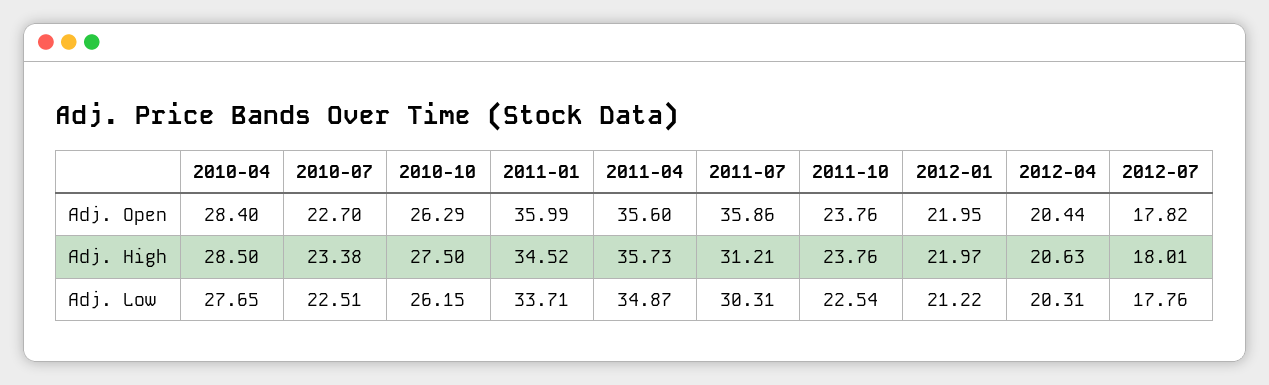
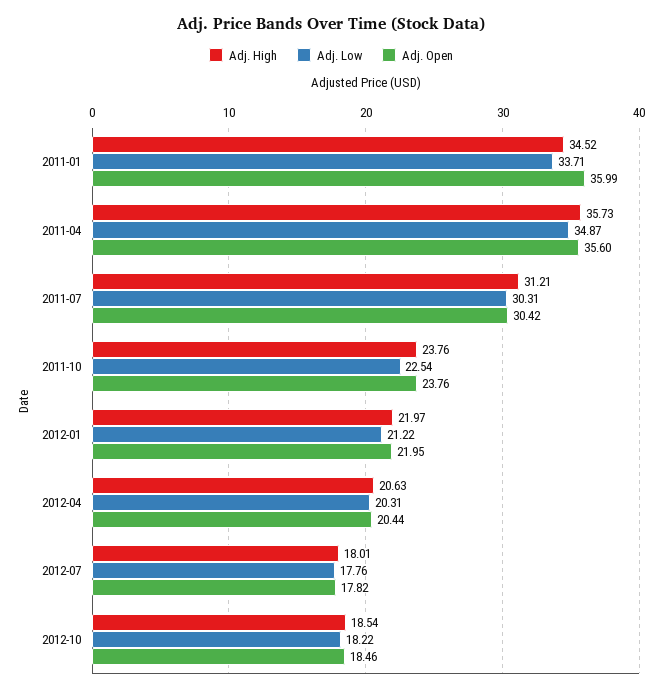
Adj. Open, 2010-04: 28.4 -> none
Adj. Open, 2010-07: 22.7 -> none
Adj. Open, 2010-10: 26.29 -> none
Adj. Open, 2011-07: 35.86 -> 30.42
Adj. High, 2010-04: 28.5 -> none
Adj. High, 2010-07: 23.38 -> none
Adj. High, 2010-10: 27.5 -> none
Adj. Low, 2010-04: 27.65 -> none
Adj. Low, 2010-07: 22.51 -> none
Adj. Low, 2010-10: 26.15 -> none
Adj. High, 2012-10: none -> 18.54
Adj. Low, 2012-10: none -> 18.22
Adj. Open, 2012-10: none -> 18.46

